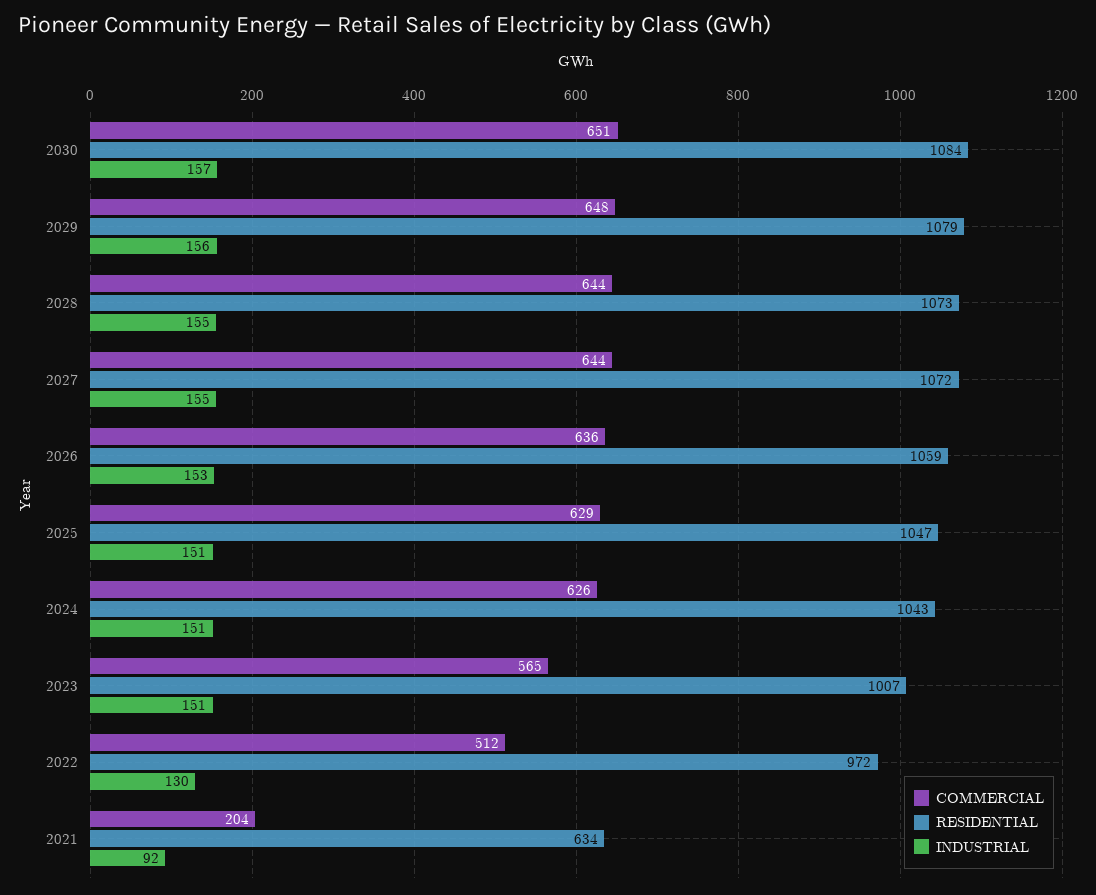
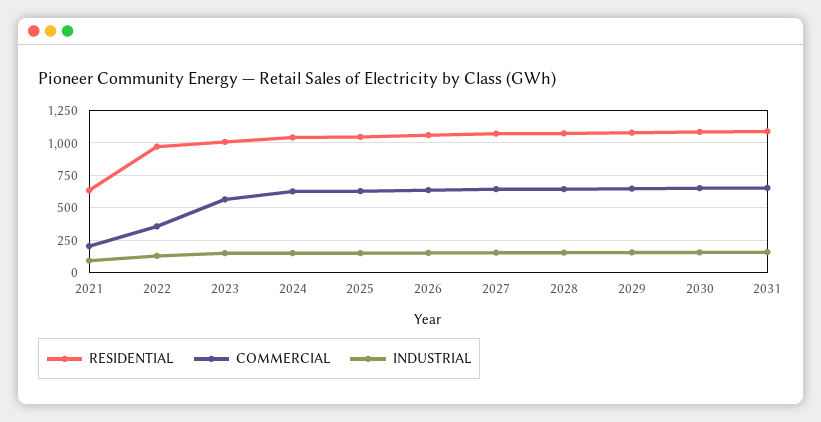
COMMERCIAL, 2022: 512 -> 350
RESIDENTIAL, 2031: none -> 1100
COMMERCIAL, 2031: none -> 650
INDUSTRIAL, 2031: none -> 150

